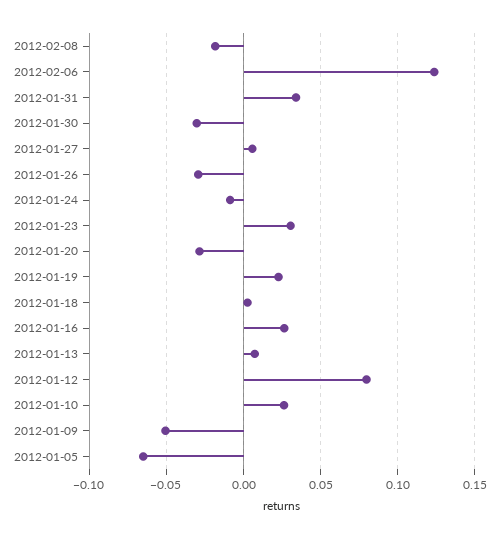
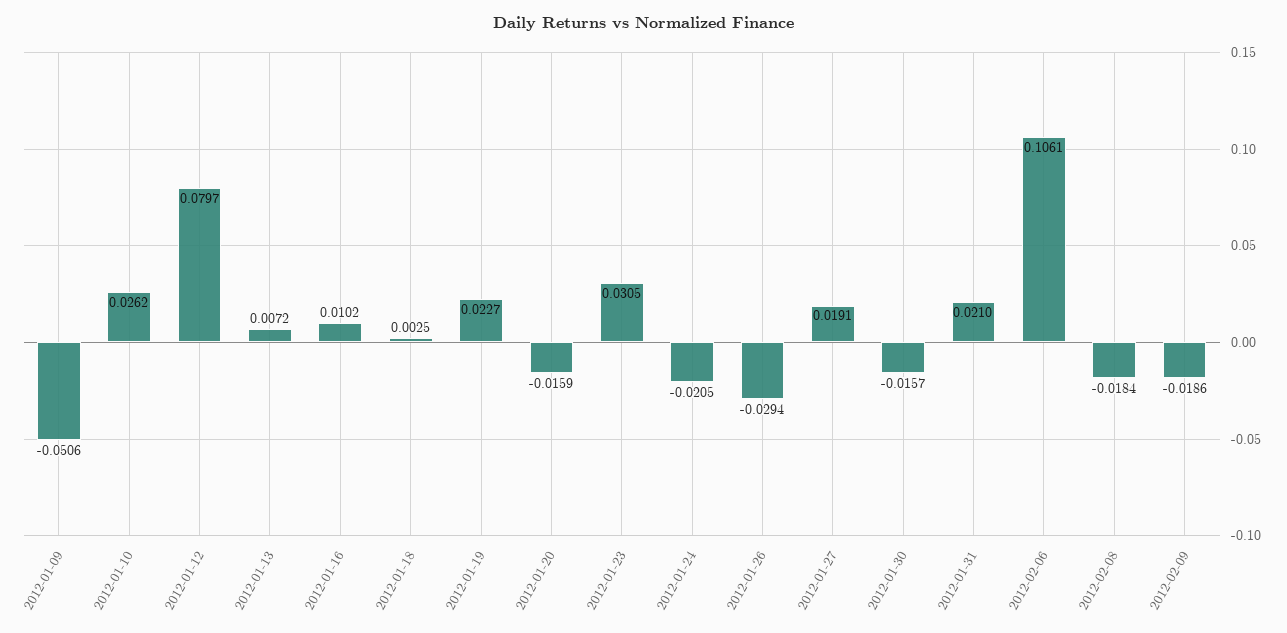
2012-02-06: 0.125 -> 0.1061
2012-01-31: 0.035 -> 0.021
2012-01-30: -0.03 -> -0.0157
2012-01-27: 0.005 -> 0.0191
2012-01-24: -0.01 -> -0.0205
2012-01-20: -0.03 -> -0.0159
2012-01-16: 0.025 -> 0.0102
2012-01-05: -0.065 -> none
2012-02-09: none -> -0.0186

